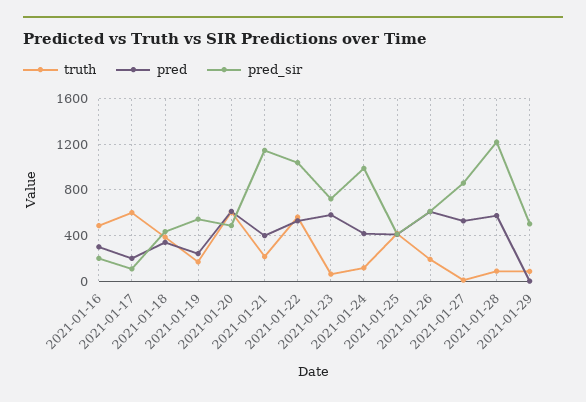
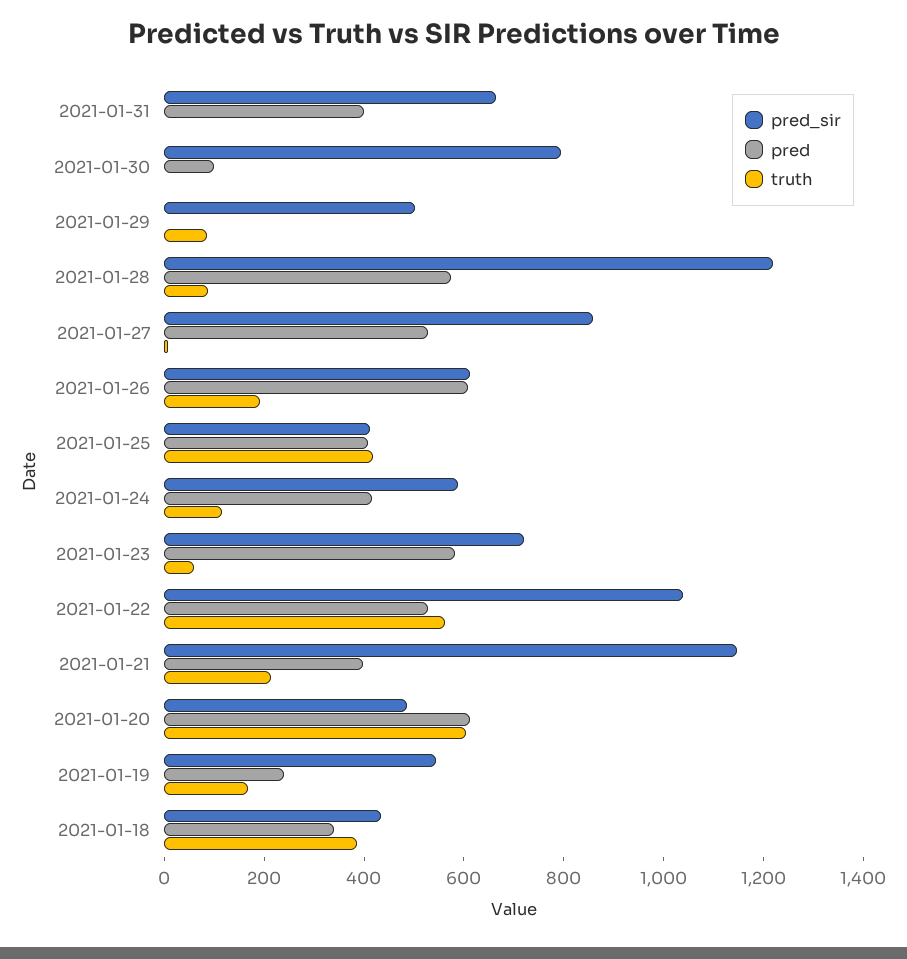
truth, 2021-01-16: 500 -> none
pred, 2021-01-16: 300 -> none
pred_sir, 2021-01-16: 200 -> none
truth, 2021-01-17: 600 -> none
pred, 2021-01-17: 200 -> none
pred_sir, 2021-01-17: 100 -> none
pred_sir, 2021-01-24: 1000 -> 600
pred_sir, 2021-01-31: none -> 650
pred, 2021-01-31: none -> 400
truth, 2021-01-31: none -> 0
pred_sir, 2021-01-30: none -> 800
pred, 2021-01-30: none -> 100
truth, 2021-01-30: none -> 0

